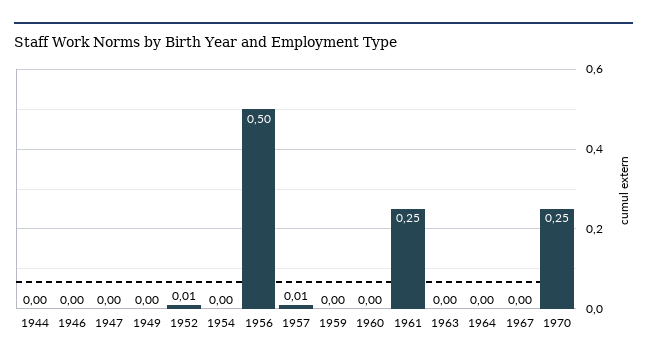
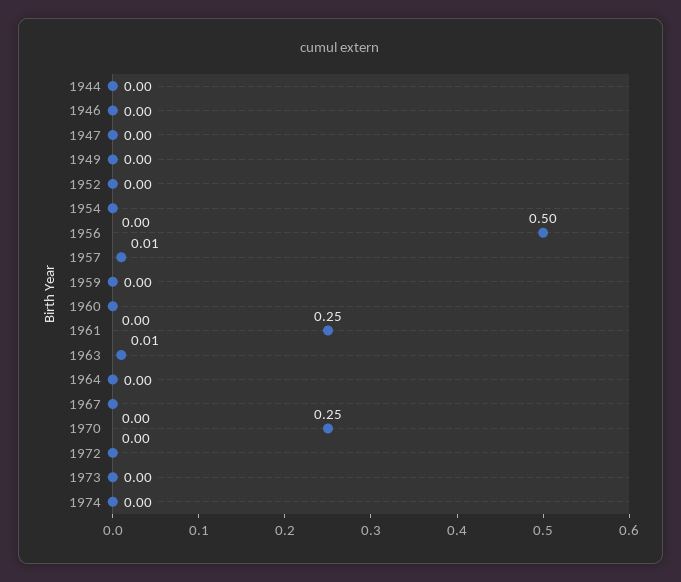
1952: 0.01 -> 0
1963: 0 -> 0.01
1972: none -> 0
1973: none -> 0
1974: none -> 0

